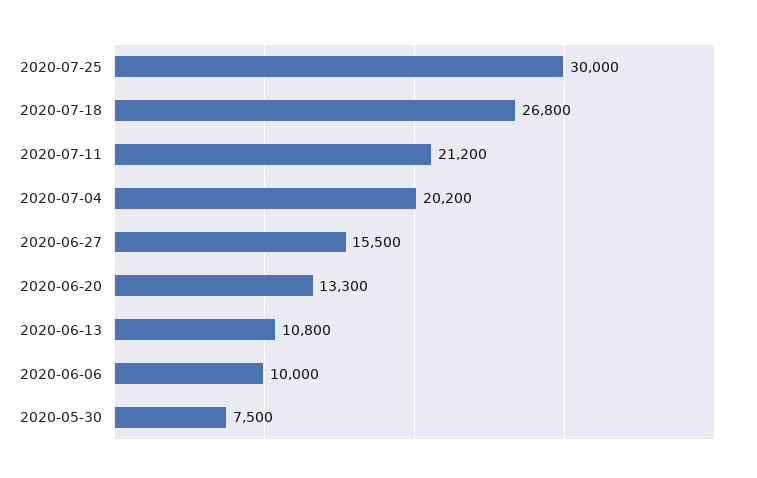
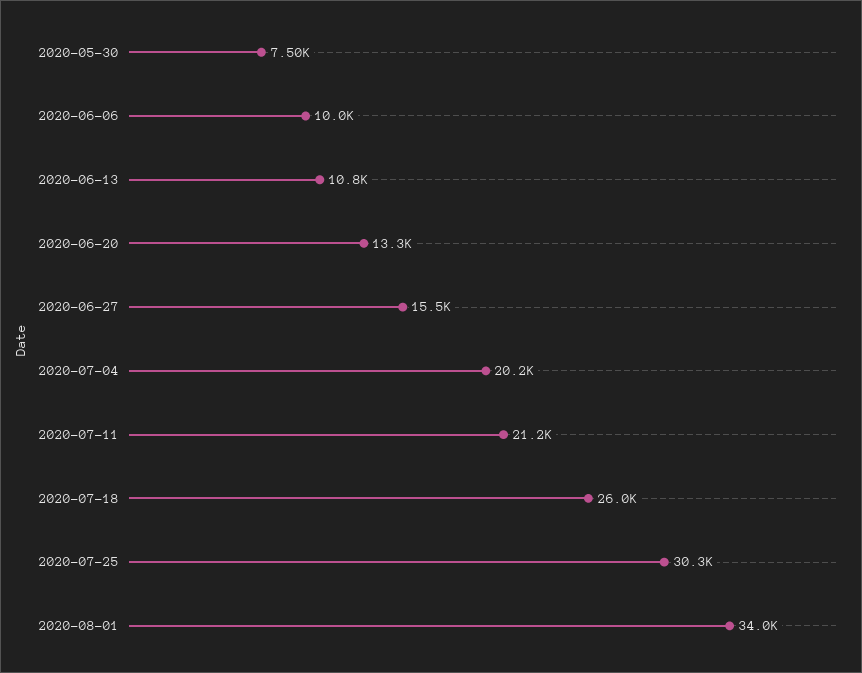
2020-07-25: 30000 -> 30300
2020-07-18: 26800 -> 26000
2020-08-01: none -> 34000

